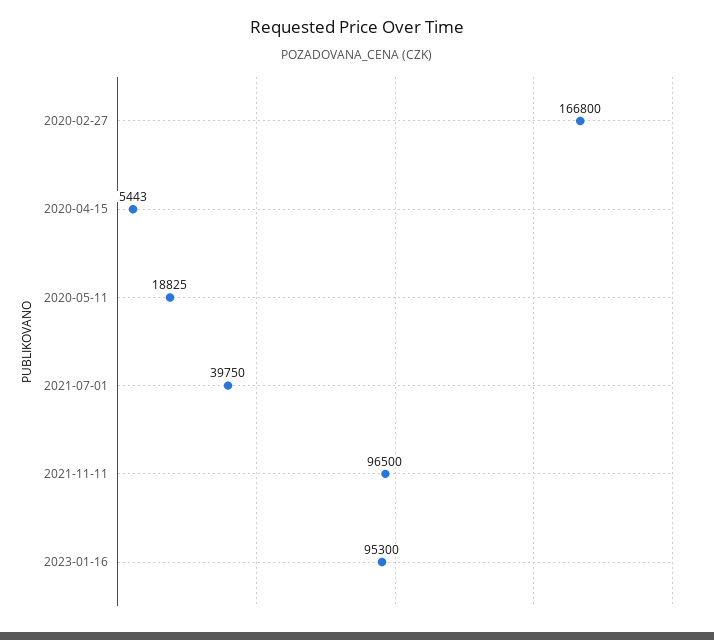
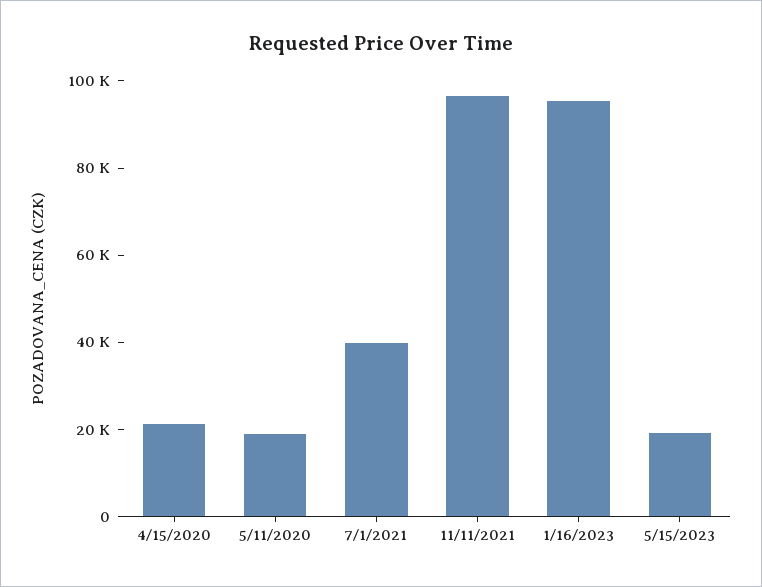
2020-02-27: 166800 -> none
2020-04-15: 5443 -> 20000
5/15/2023: none -> 20000

